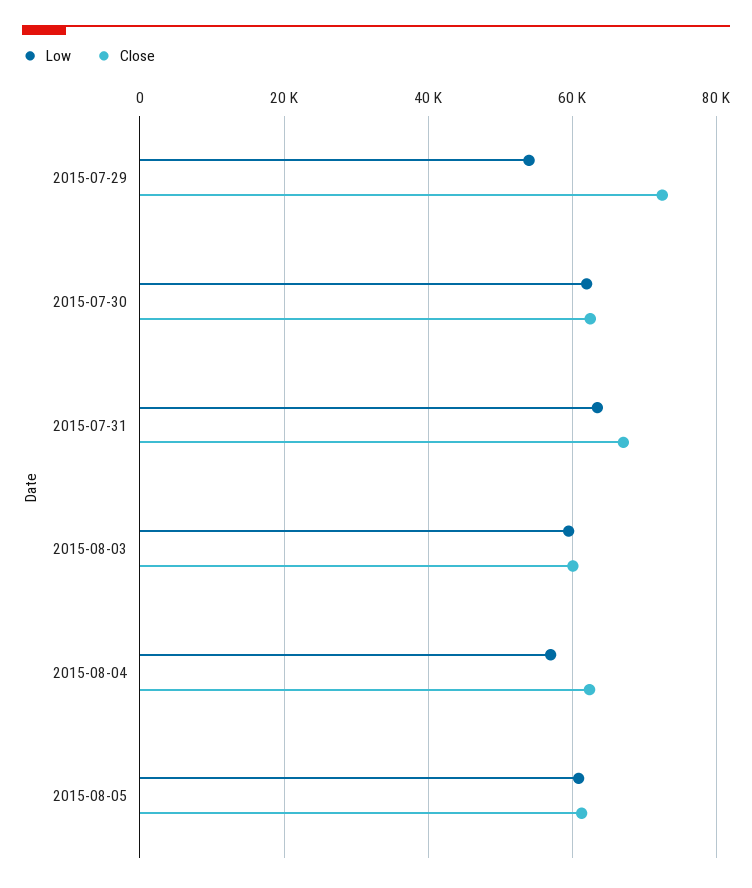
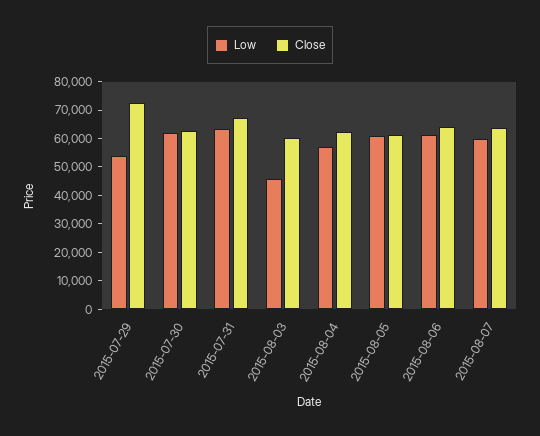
Low, 2015-08-03: 60000 -> 45000
Low, 2015-08-06: none -> 60000
Close, 2015-08-06: none -> 65000
Low, 2015-08-07: none -> 60000
Close, 2015-08-07: none -> 65000

